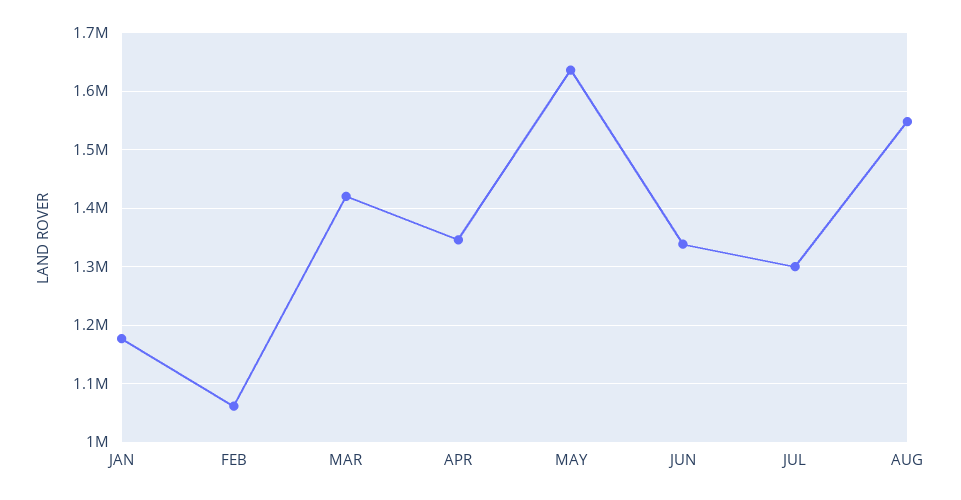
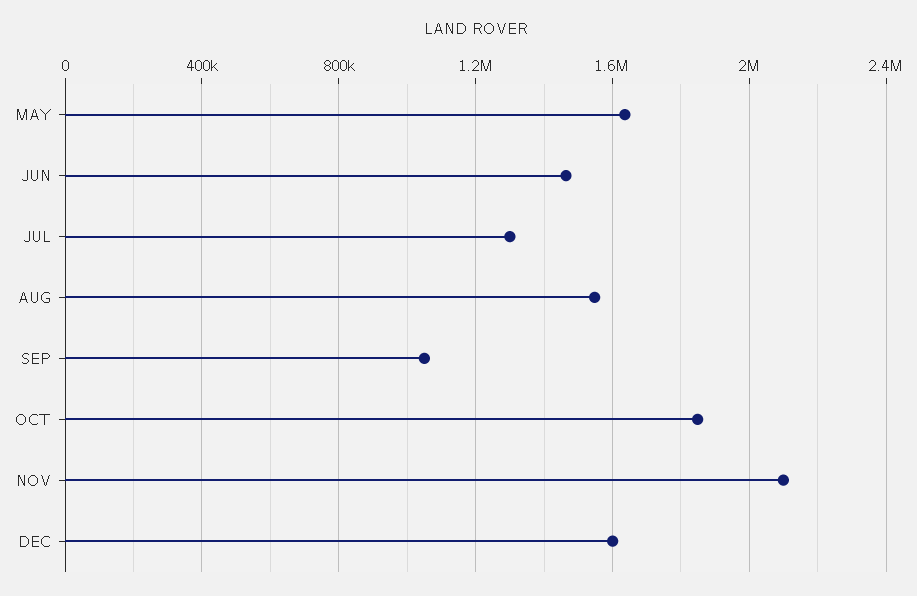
JAN: 1180000 -> none
FEB: 1060000 -> none
MAR: 1420000 -> none
APR: 1340000 -> none
JUN: 1340000 -> 1450000
SEP: none -> 1050000
OCT: none -> 1850000
NOV: none -> 2100000
DEC: none -> 1600000

